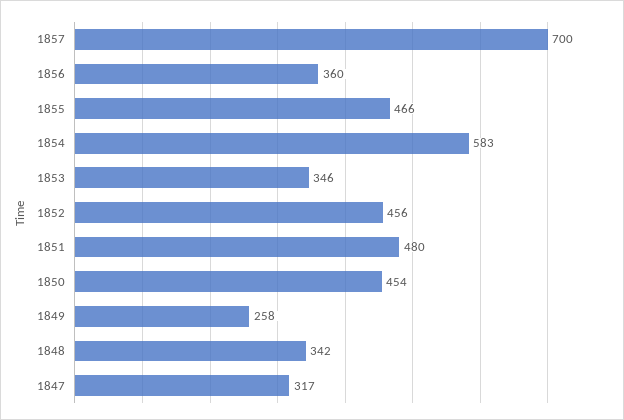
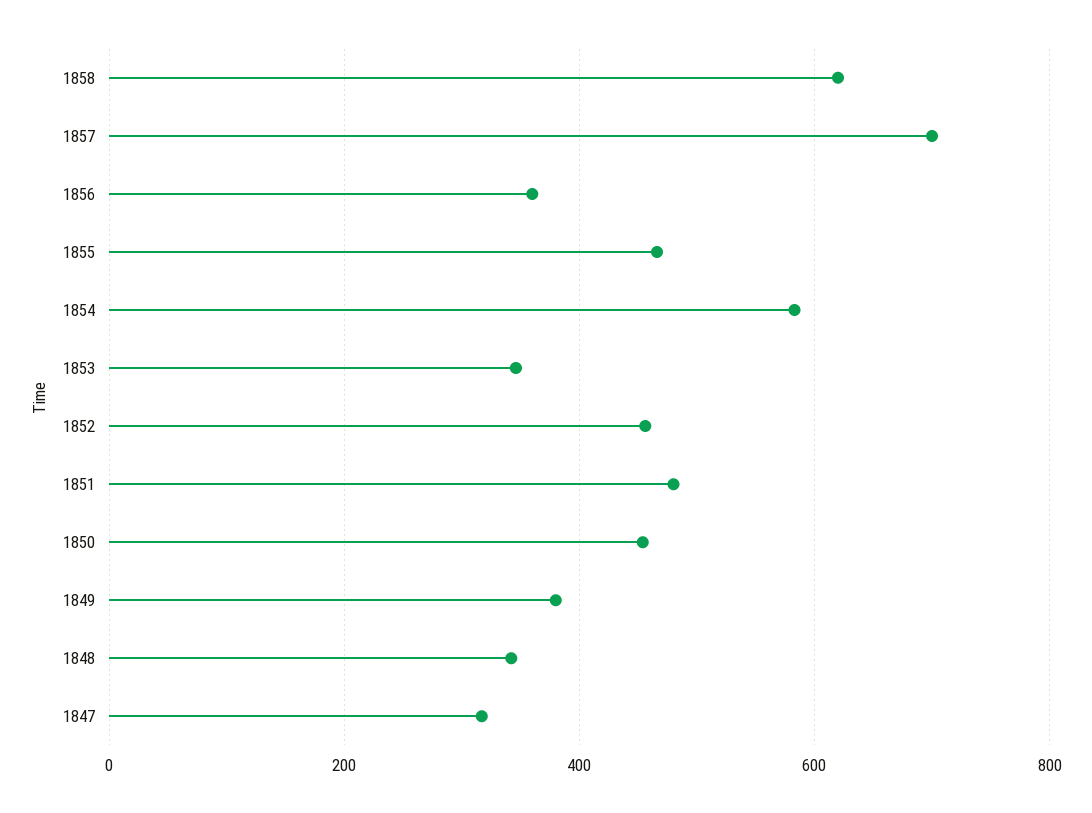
1849: 258 -> 380
1858: none -> 620

